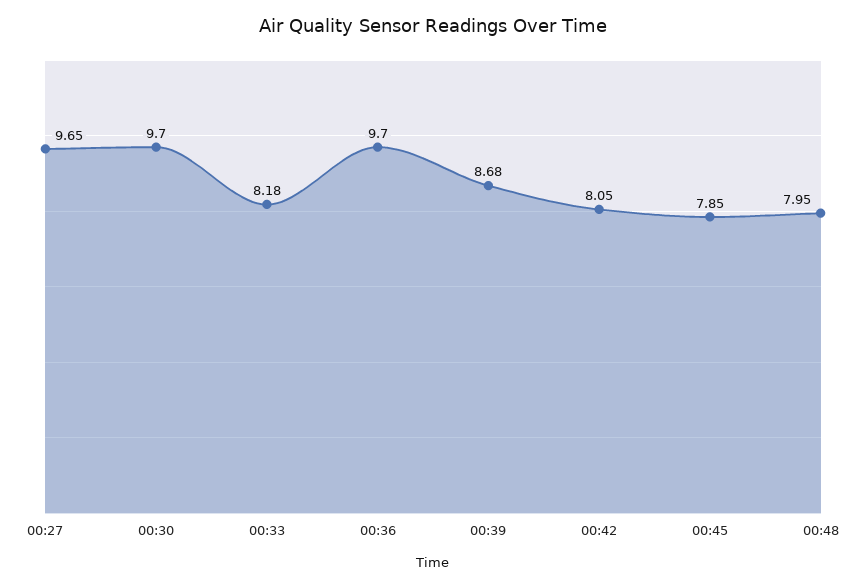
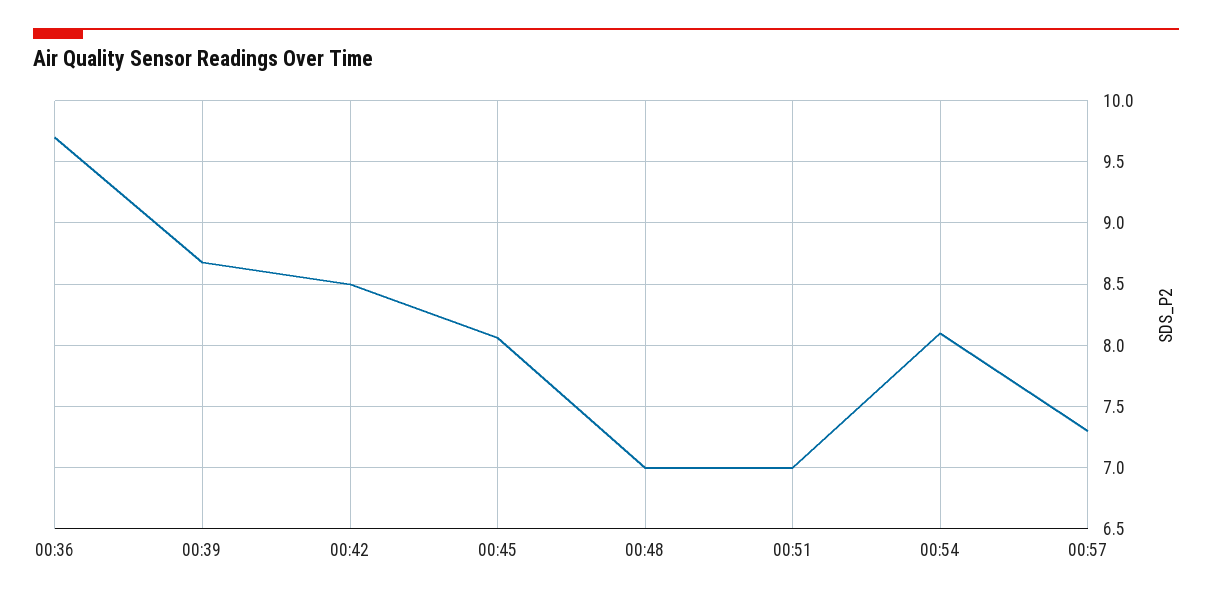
00:27: 9.65 -> none
00:30: 9.7 -> none
00:33: 8.18 -> none
00:42: 8.05 -> 8.5
00:45: 7.85 -> 8.05
00:48: 7.95 -> 7
00:51: none -> 7
00:54: none -> 8.1
00:57: none -> 7.3

